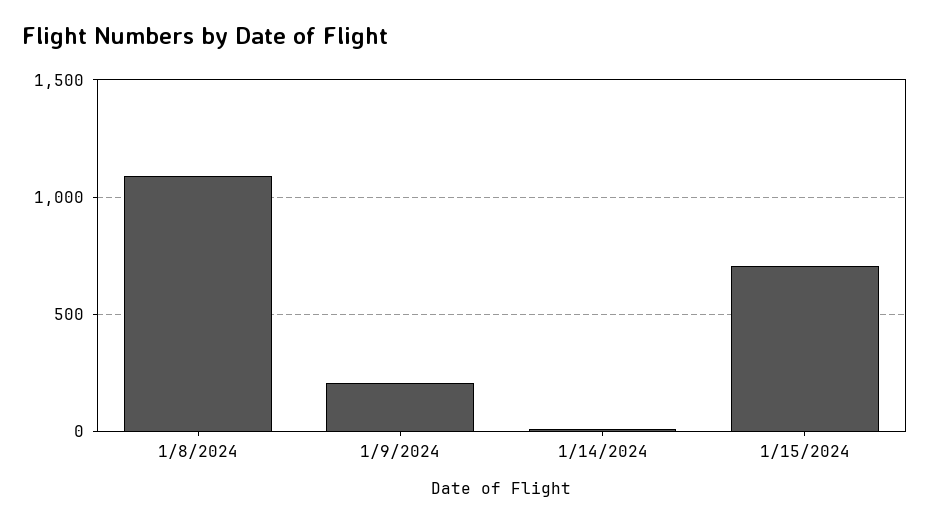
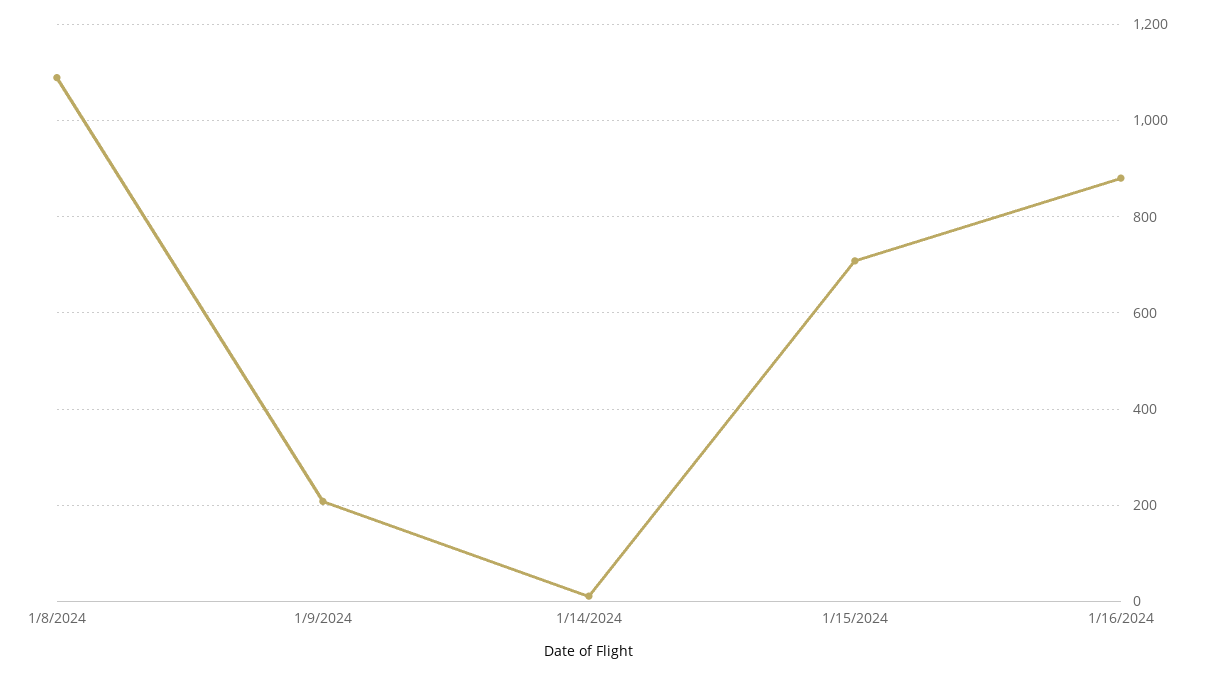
1/16/2024: none -> 880

